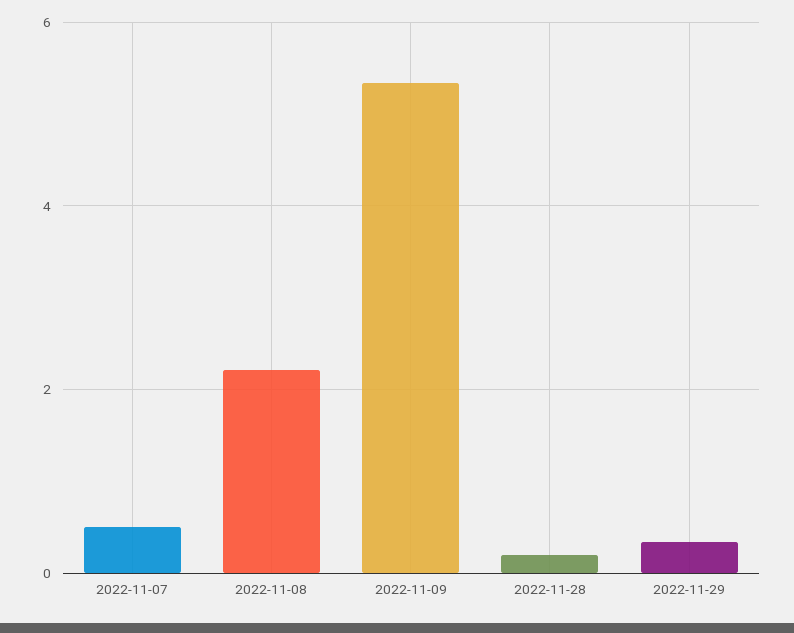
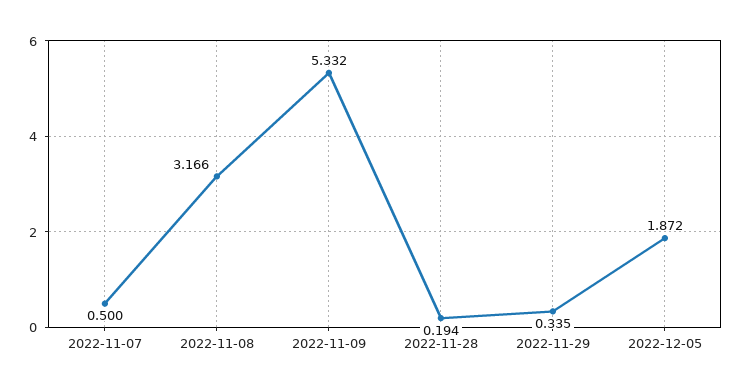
2022-11-08: 2.2 -> 3.166
2022-12-05: none -> 1.872

